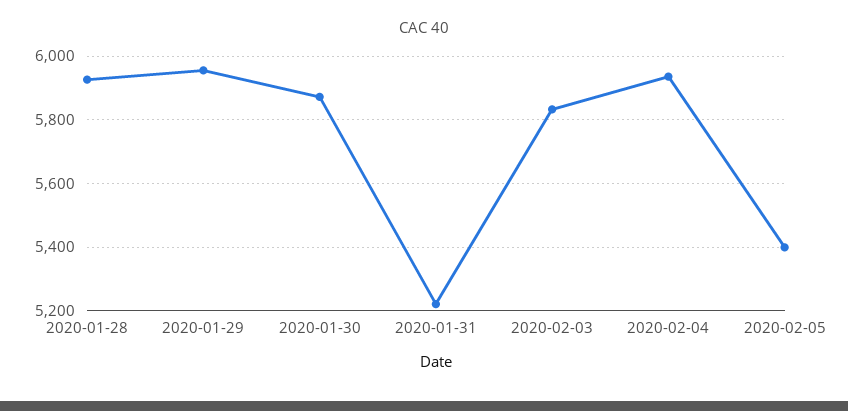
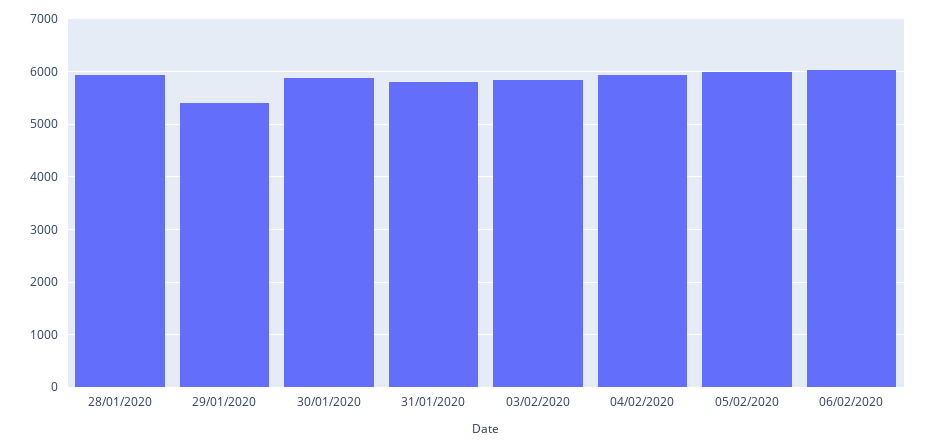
2020-01-29: 5960 -> 5400
2020-01-31: 5220 -> 5800
2020-02-05: 5400 -> 6000
06/02/2020: none -> 6000

